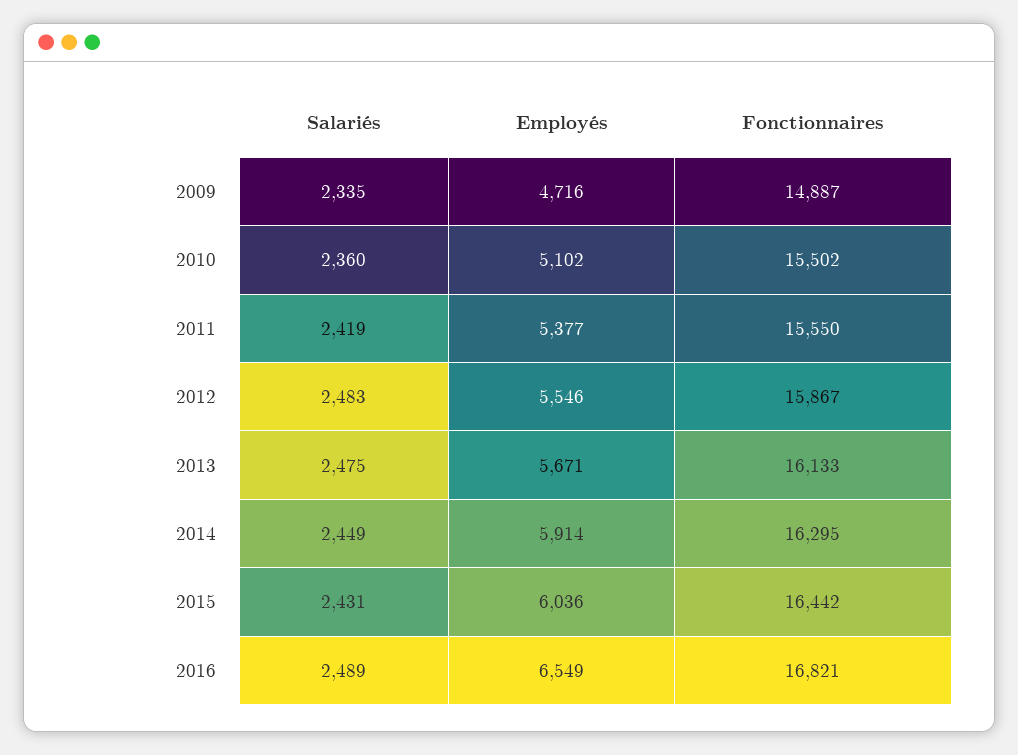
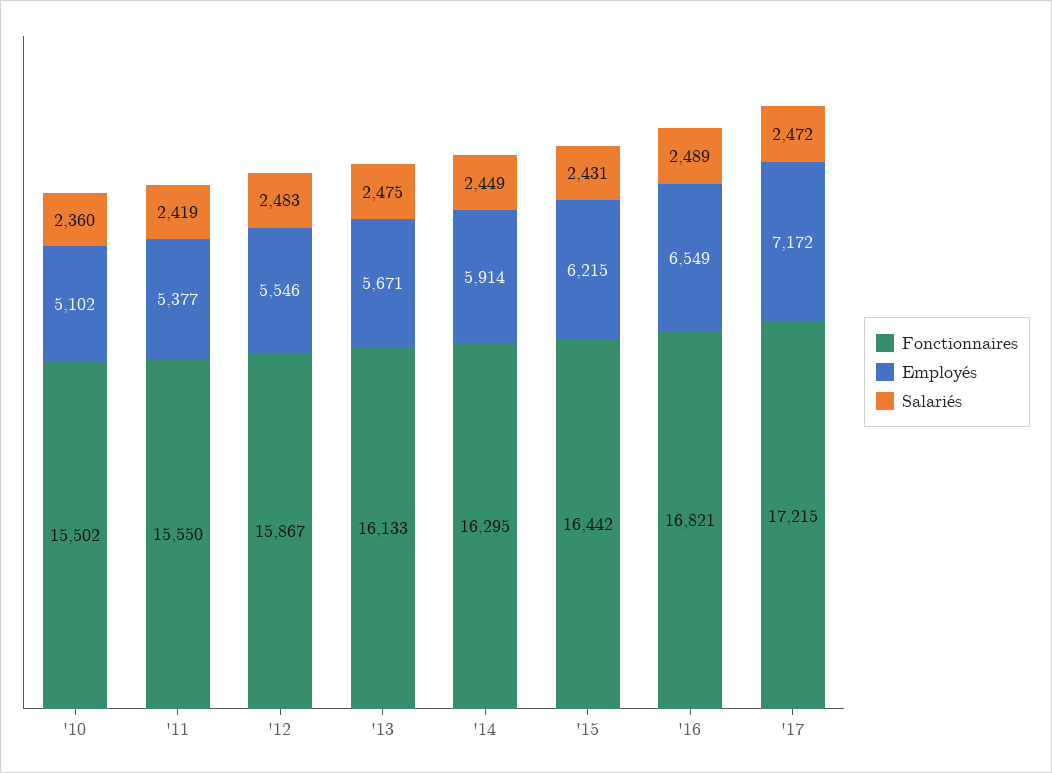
Salariés, 2009: 2335 -> none
Employés, 2009: 4716 -> none
Fonctionnaires, 2009: 14887 -> none
Employés, 2015: 6036 -> 6215
Fonctionnaires, '17: none -> 17215
Employés, '17: none -> 7172
Salariés, '17: none -> 2472

